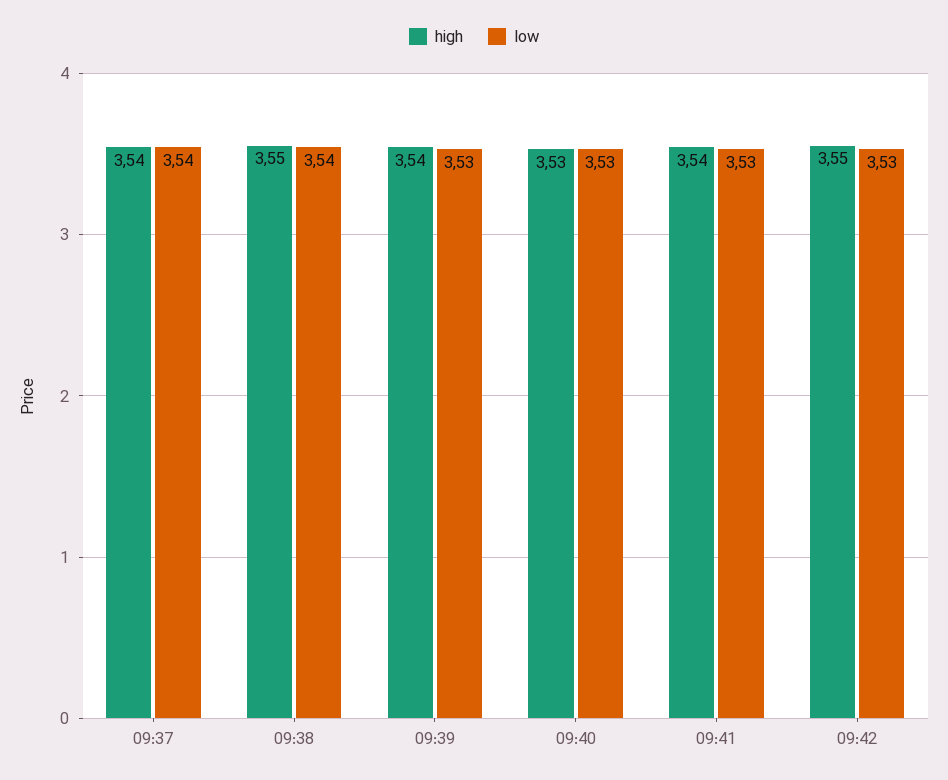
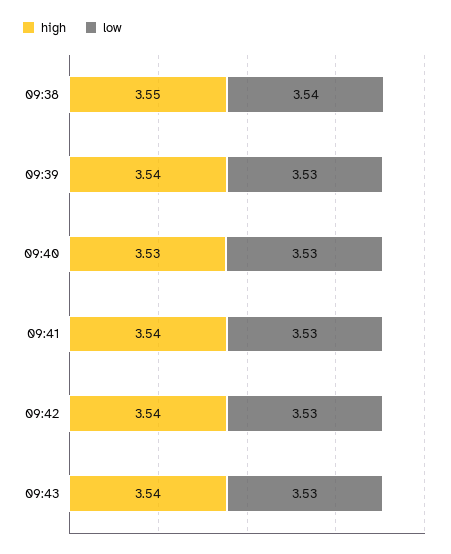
high, 09:37: 3.54 -> none
low, 09:37: 3.54 -> none
high, 09:42: 3.55 -> 3.54
high, 09:43: none -> 3.54
low, 09:43: none -> 3.53

